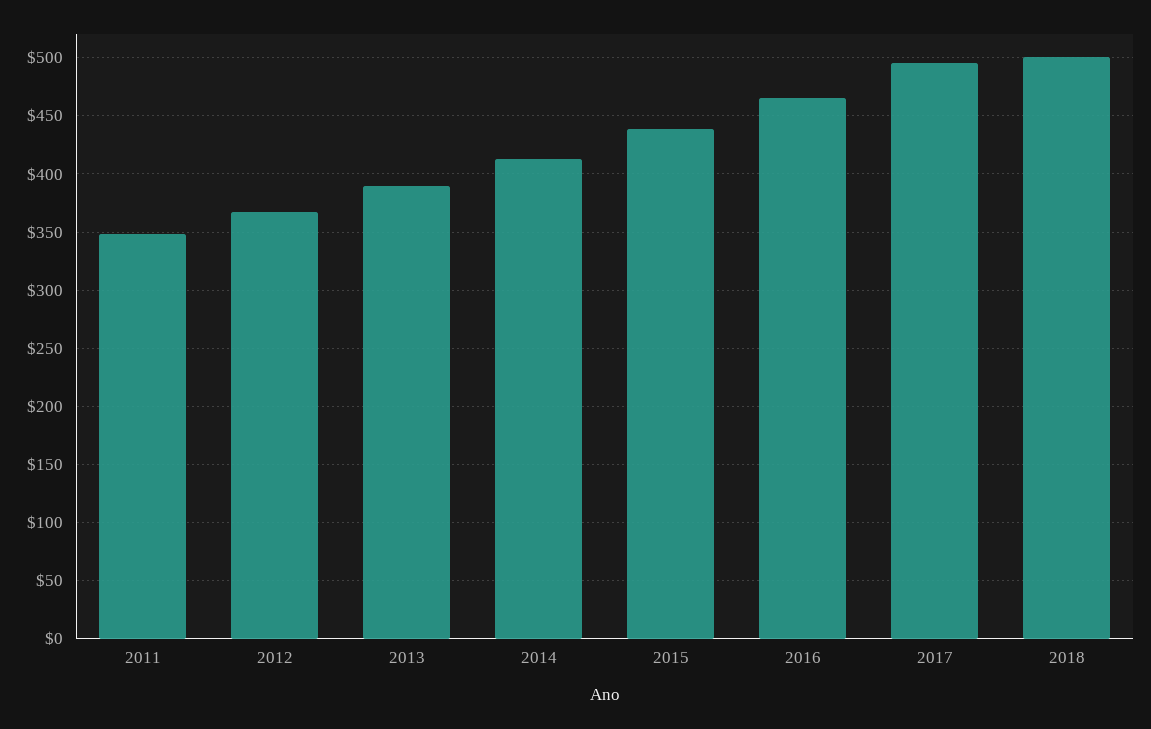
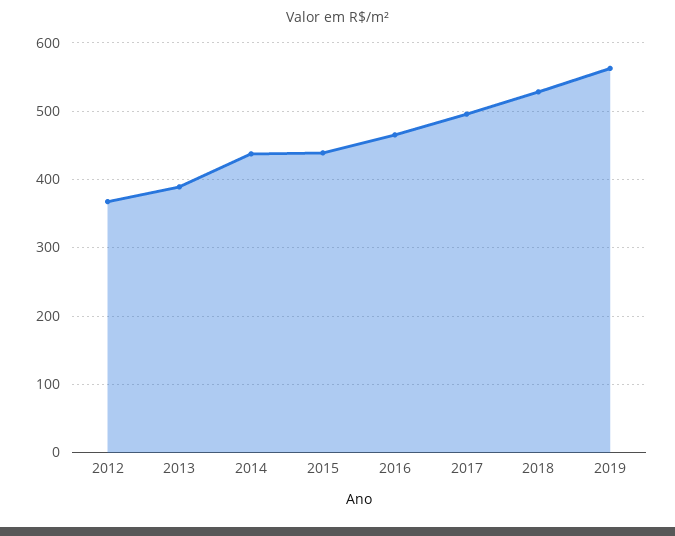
2011: 350 -> none
2014: 410 -> 440
2018: 500 -> 530
2019: none -> 560

